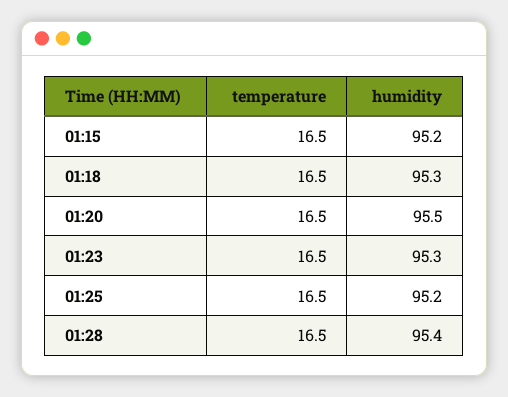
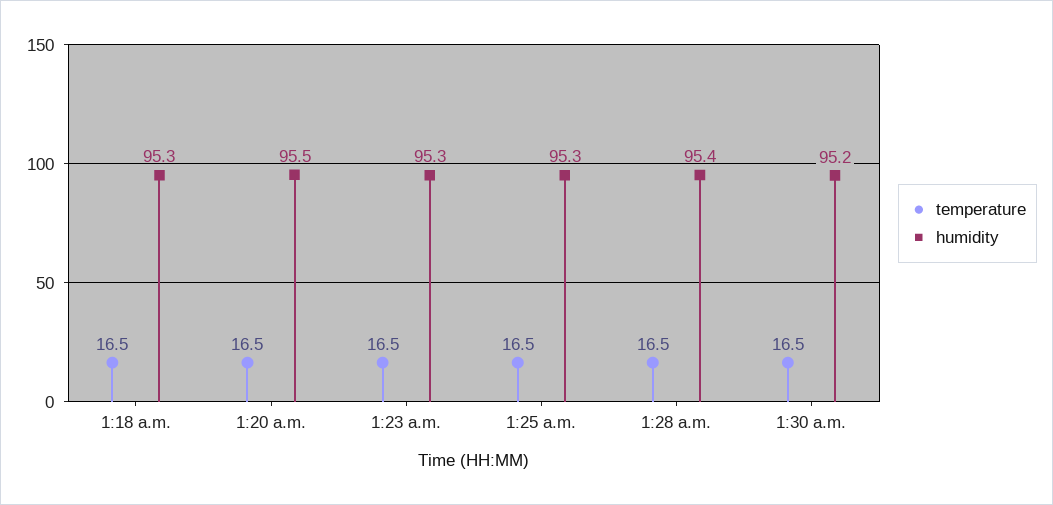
temperature, 01:15: 16.5 -> none
humidity, 01:15: 95.2 -> none
humidity, 01:25: 95.2 -> 95.3
temperature, 1:30 a.m.: none -> 16.5
humidity, 1:30 a.m.: none -> 95.2

